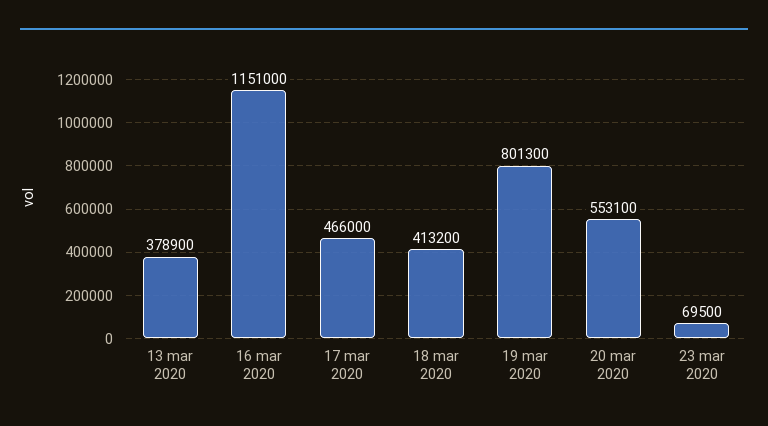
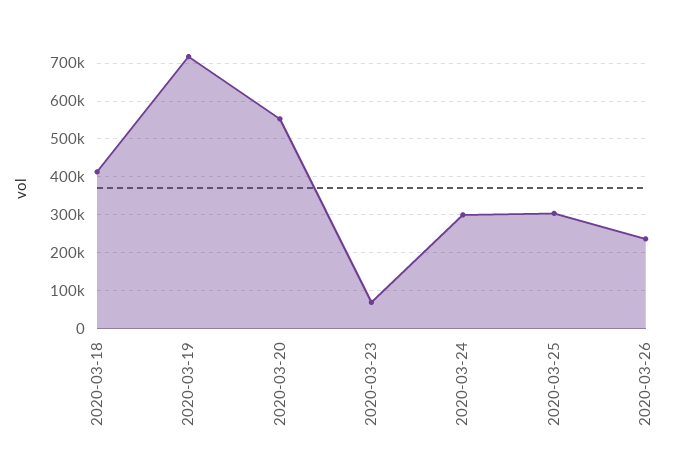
13 mar 2020: 378900 -> none
16 mar 2020: 1151000 -> none
17 mar 2020: 466000 -> none
19 mar 2020: 801300 -> 720000
2020-03-24: none -> 300000
2020-03-25: none -> 300000
2020-03-26: none -> 240000

